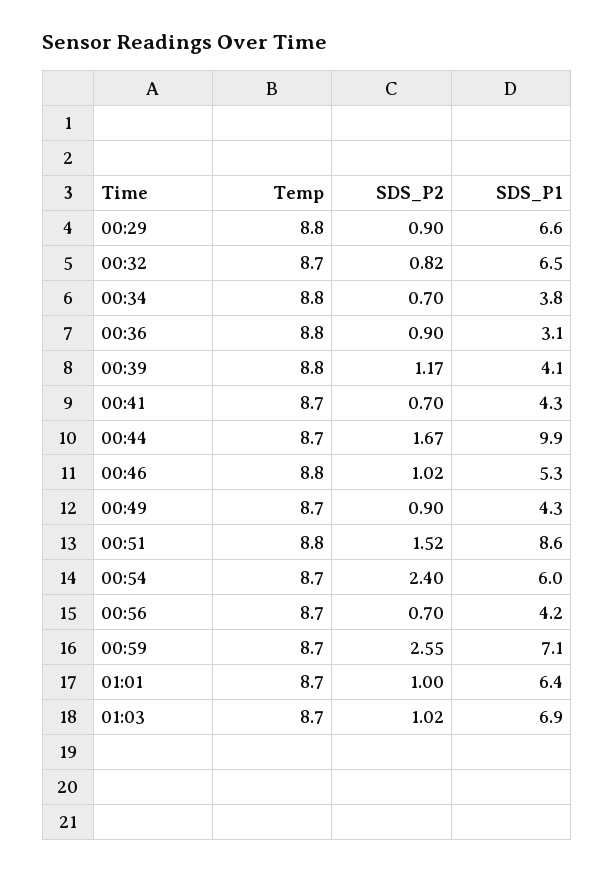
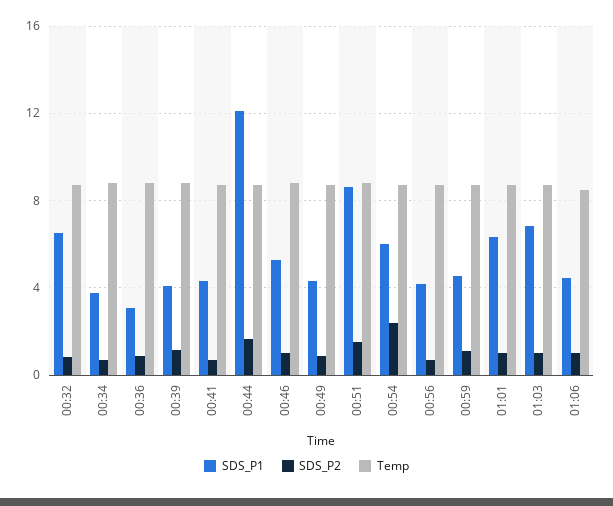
Temp, 00:29: 8.8 -> none
SDS_P2, 00:29: 0.9 -> none
SDS_P1, 00:29: 6.6 -> none
SDS_P1, 00:44: 9.9 -> 12
SDS_P2, 00:59: 2.55 -> 1
SDS_P1, 00:59: 7.1 -> 4.5
SDS_P1, 01:06: none -> 4.5
SDS_P2, 01:06: none -> 1
Temp, 01:06: none -> 8.5

